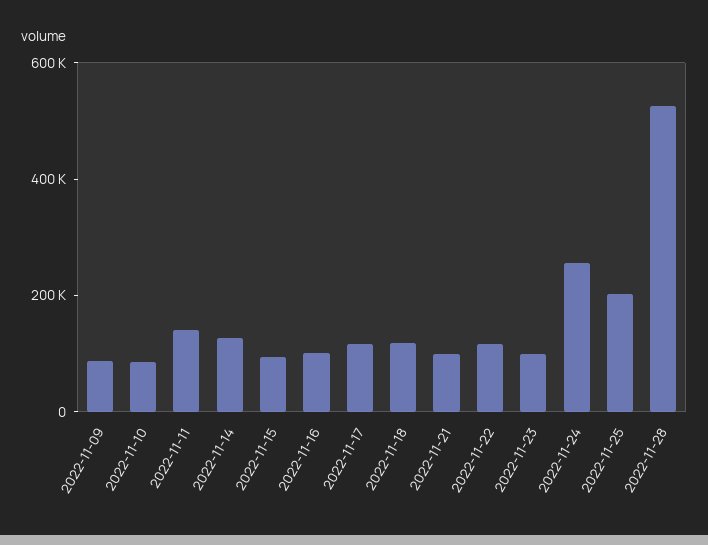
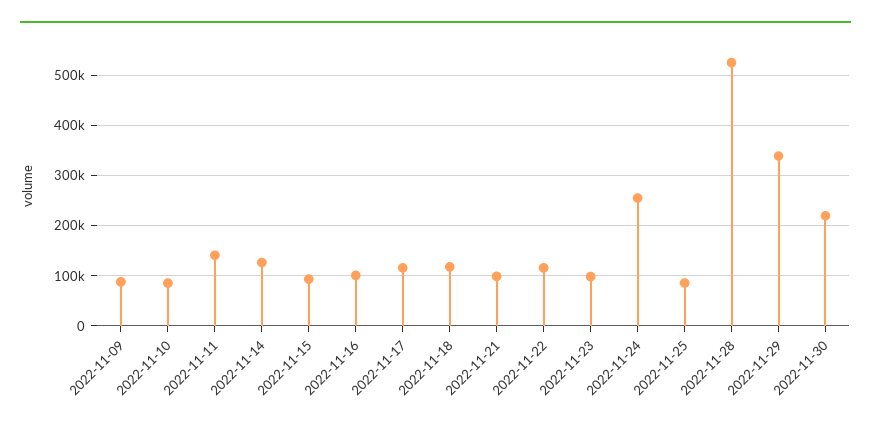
2022-11-25: 200000 -> 80000
2022-11-29: none -> 340000
2022-11-30: none -> 220000

